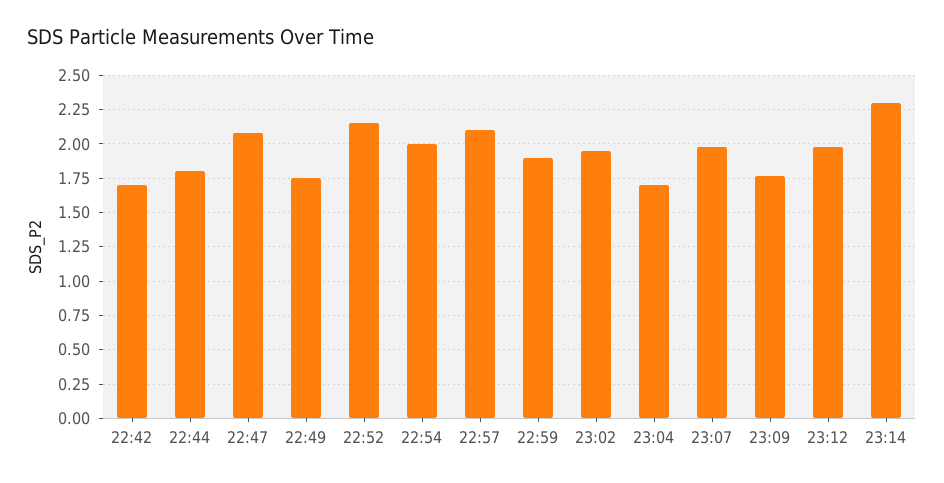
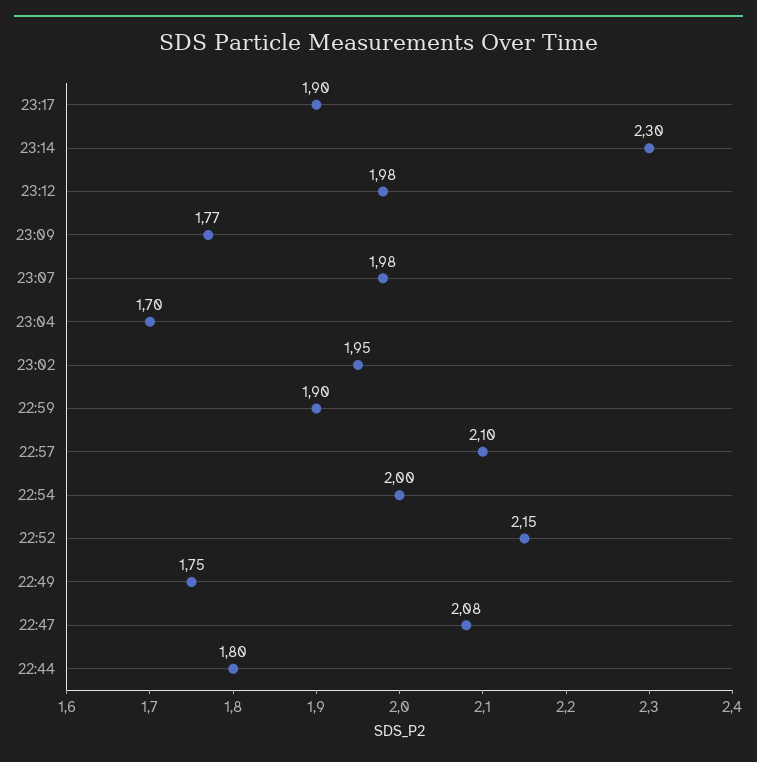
22:42: 1.7 -> none
23:17: none -> 1.9

